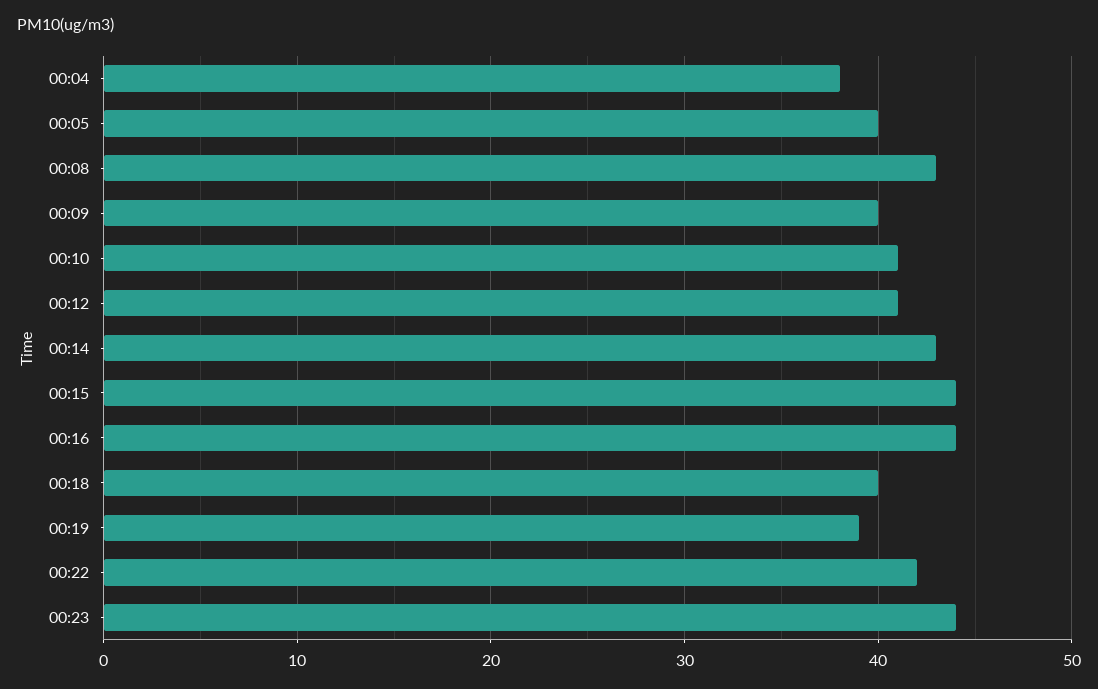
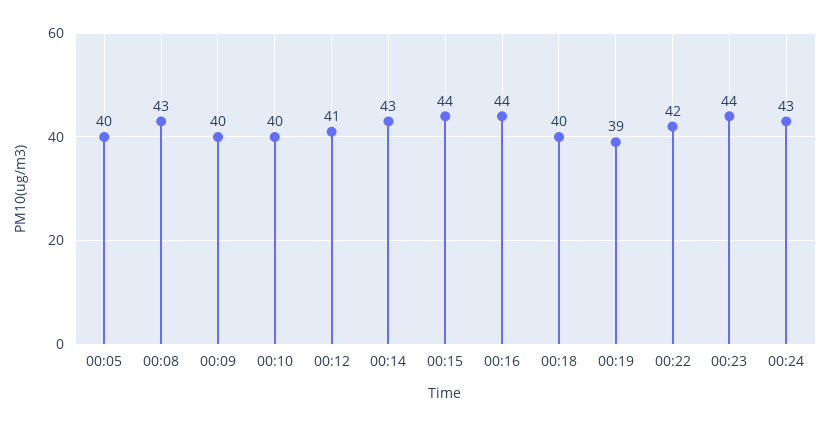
00:04: 38 -> none
00:10: 41 -> 40
00:24: none -> 43

